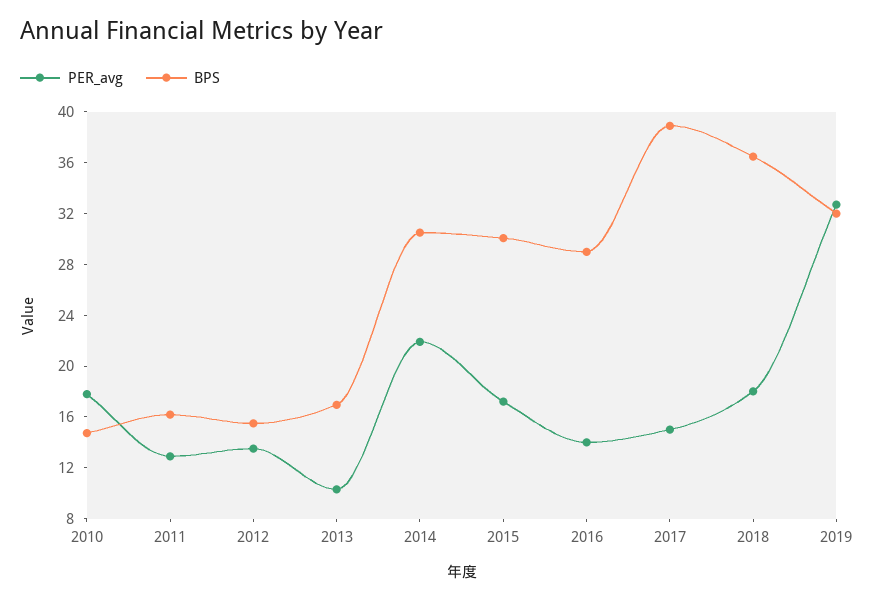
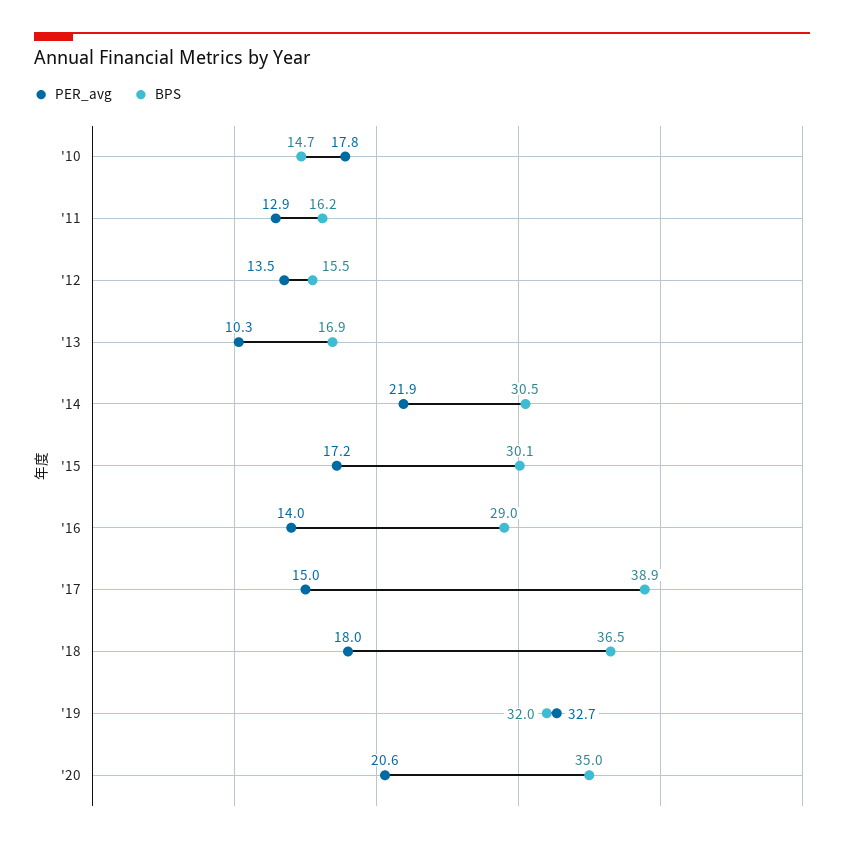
PER_avg, '20: none -> 20.6
BPS, '20: none -> 35

